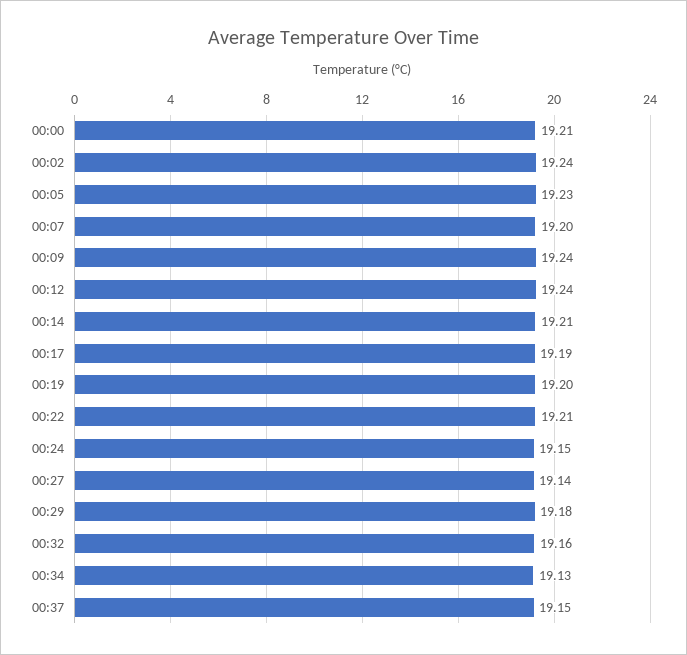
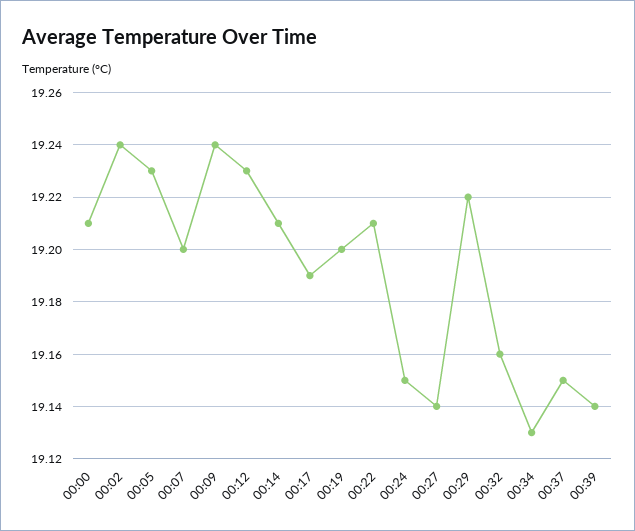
00:12: 19.24 -> 19.23
00:29: 19.18 -> 19.22
00:39: none -> 19.14

